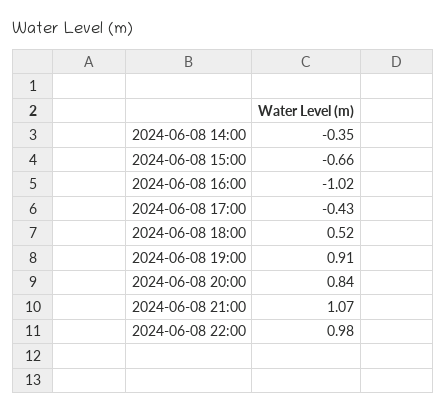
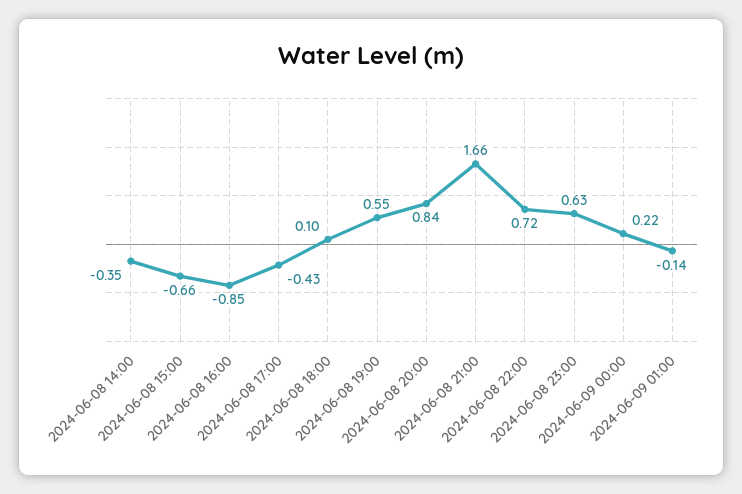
2024-06-08 16:00: -1.02 -> -0.85
2024-06-08 18:00: 0.52 -> 0.1
2024-06-08 19:00: 0.91 -> 0.55
2024-06-08 21:00: 1.07 -> 1.66
2024-06-08 22:00: 0.98 -> 0.72
2024-06-08 23:00: none -> 0.63
2024-06-09 00:00: none -> 0.22
2024-06-09 01:00: none -> -0.14

